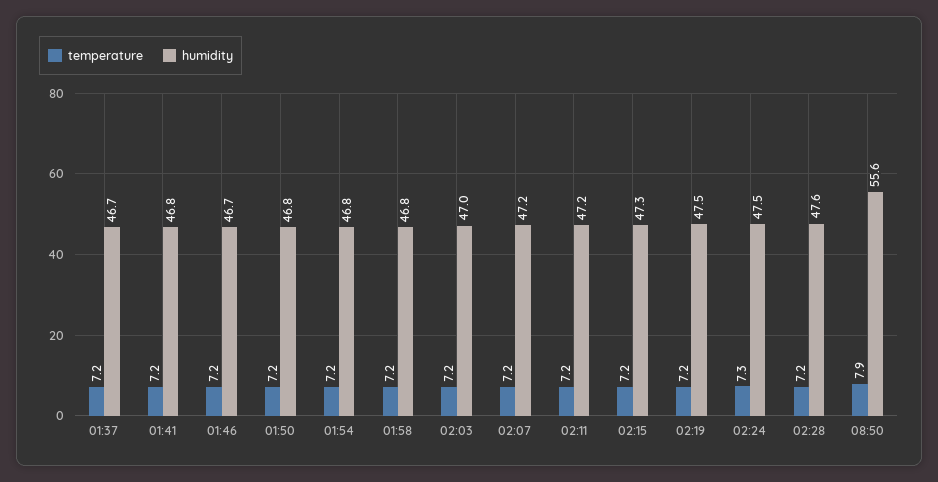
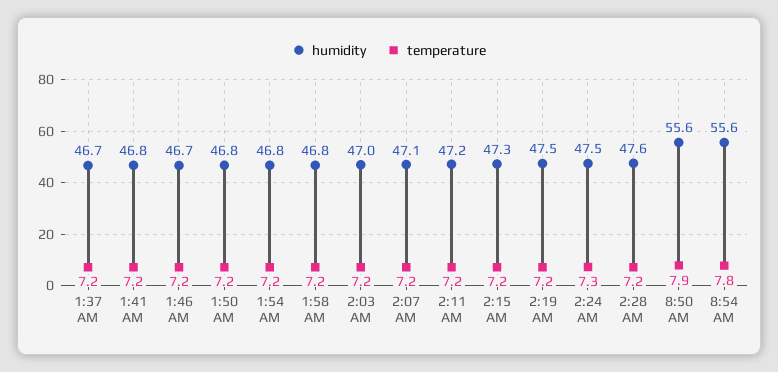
humidity, 02:07: 47.2 -> 47.1
humidity, 8:54 AM: none -> 55.6
temperature, 8:54 AM: none -> 7.8

